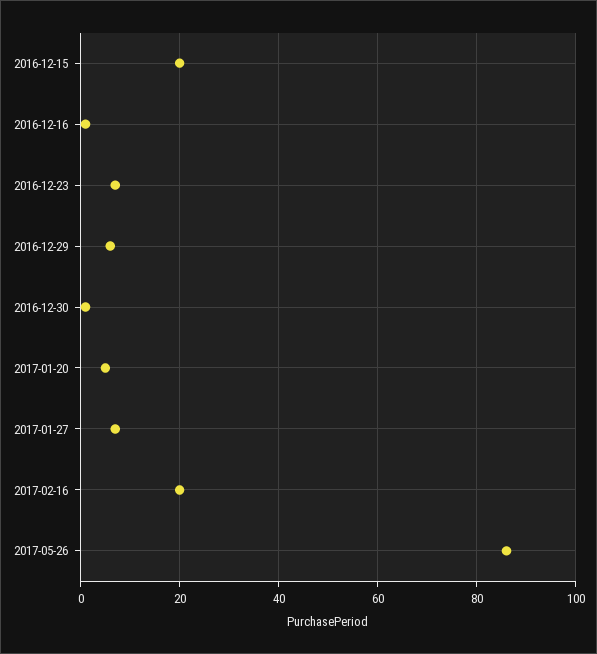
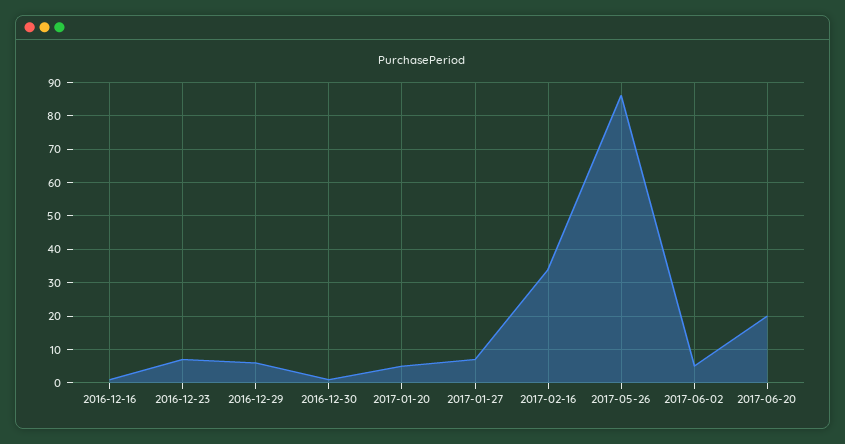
2016-12-15: 20 -> none
2017-02-16: 20 -> 35
2017-06-02: none -> 5
2017-06-20: none -> 20

